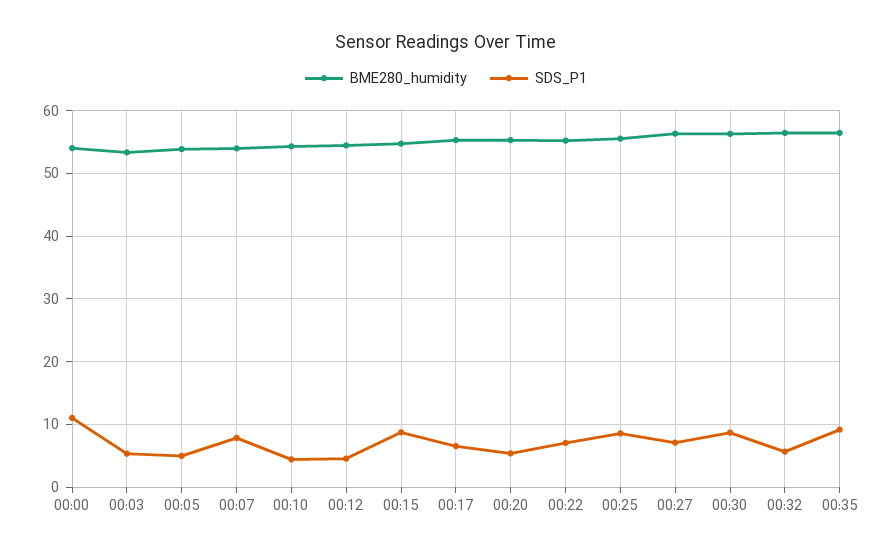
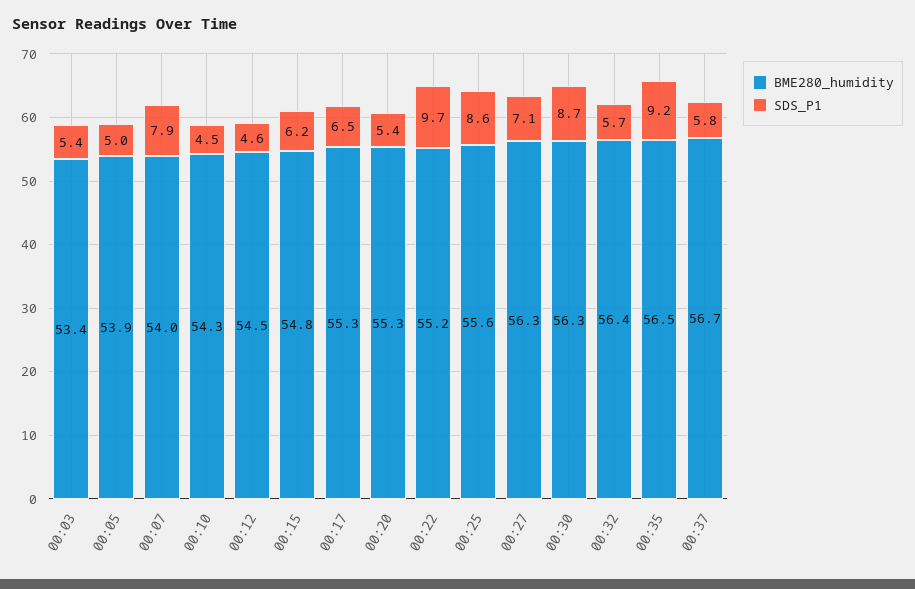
BME280_humidity, 00:00: 54 -> none
SDS_P1, 00:00: 11 -> none
SDS_P1, 00:15: 9 -> 6.2
SDS_P1, 00:22: 7 -> 9.7
BME280_humidity, 00:37: none -> 56.7
SDS_P1, 00:37: none -> 5.8

